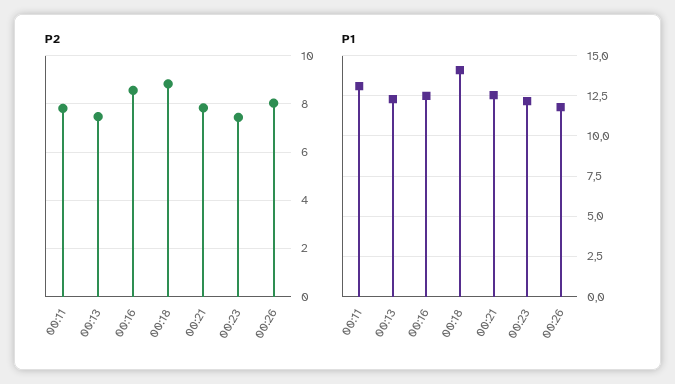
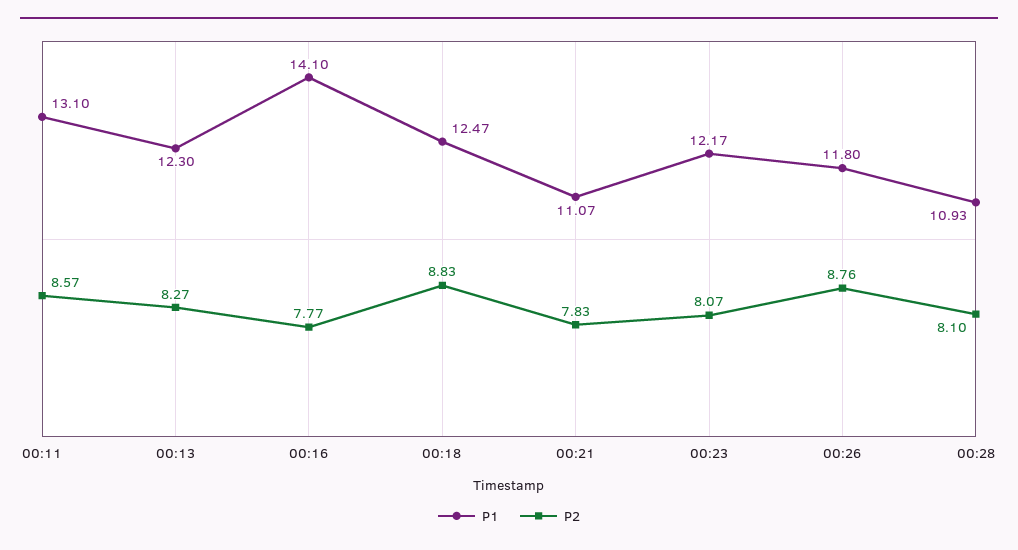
P2, 00:11: 7.75 -> 8.57
P2, 00:13: 7.5 -> 8.27
P2, 00:16: 8.5 -> 7.77
P2, 00:23: 7.5 -> 8.07
P2, 00:26: 8 -> 8.76
P1, 00:16: 12.5 -> 14.1
P1, 00:18: 14 -> 12.47
P1, 00:21: 12.5 -> 11.07
P1, 00:28: none -> 10.93
P2, 00:28: none -> 8.1

